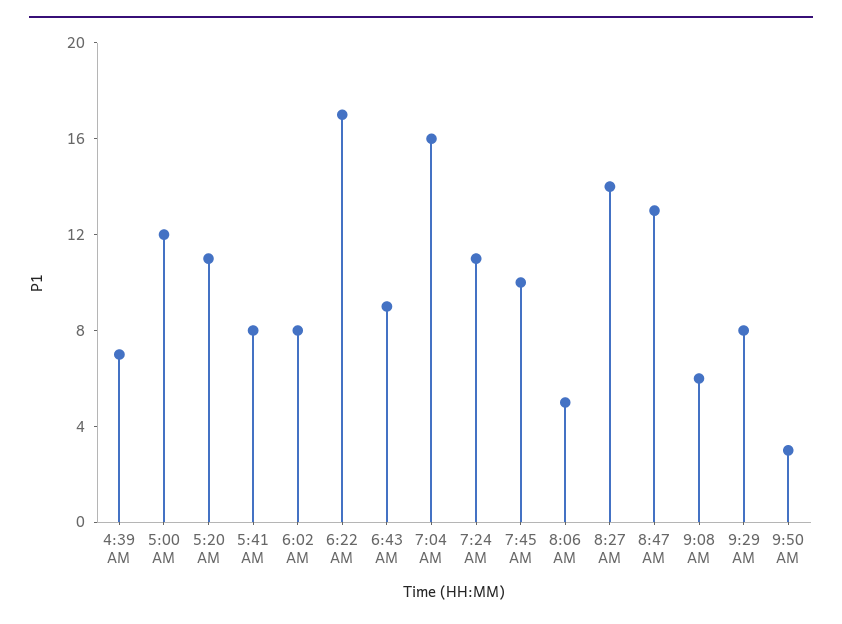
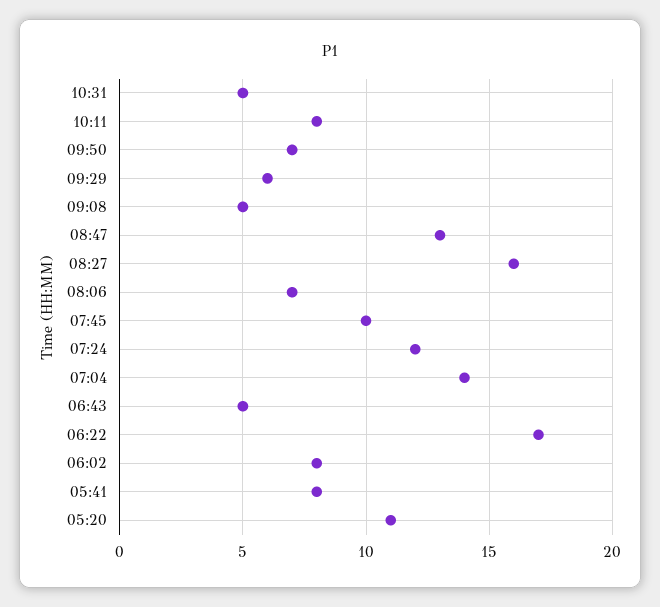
4:39 AM: 7 -> none
5:00 AM: 12 -> none
6:43 AM: 9 -> 5
7:04 AM: 16 -> 14
7:24 AM: 11 -> 12
8:06 AM: 5 -> 7
8:27 AM: 14 -> 16
9:08 AM: 6 -> 5
9:29 AM: 8 -> 6
9:50 AM: 3 -> 7
10:31: none -> 5
10:11: none -> 8

